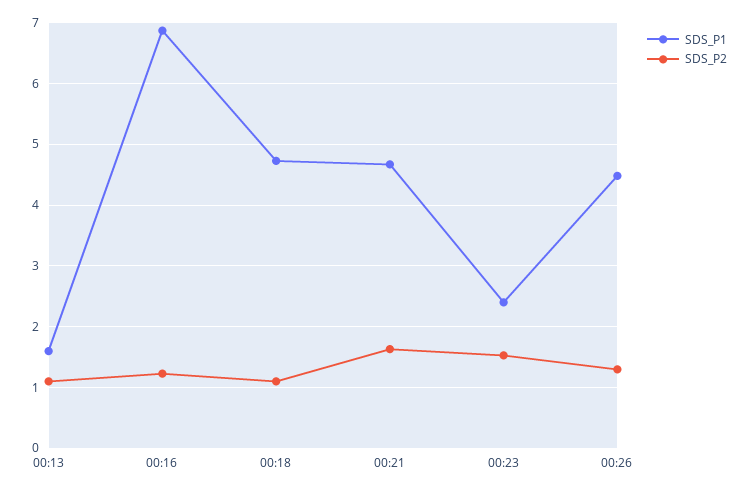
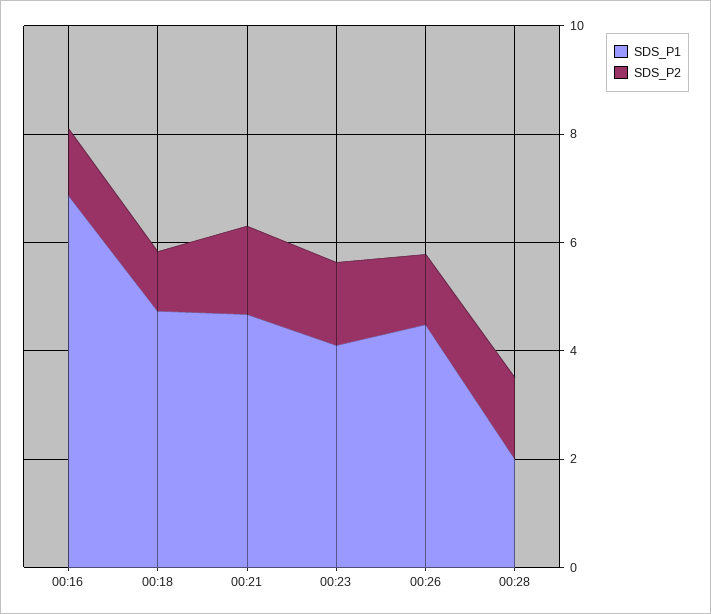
SDS_P1, 00:13: 1.6 -> none
SDS_P2, 00:13: 1.1 -> none
SDS_P1, 00:23: 2.4 -> 4
SDS_P1, 00:28: none -> 2
SDS_P2, 00:28: none -> 1.5

